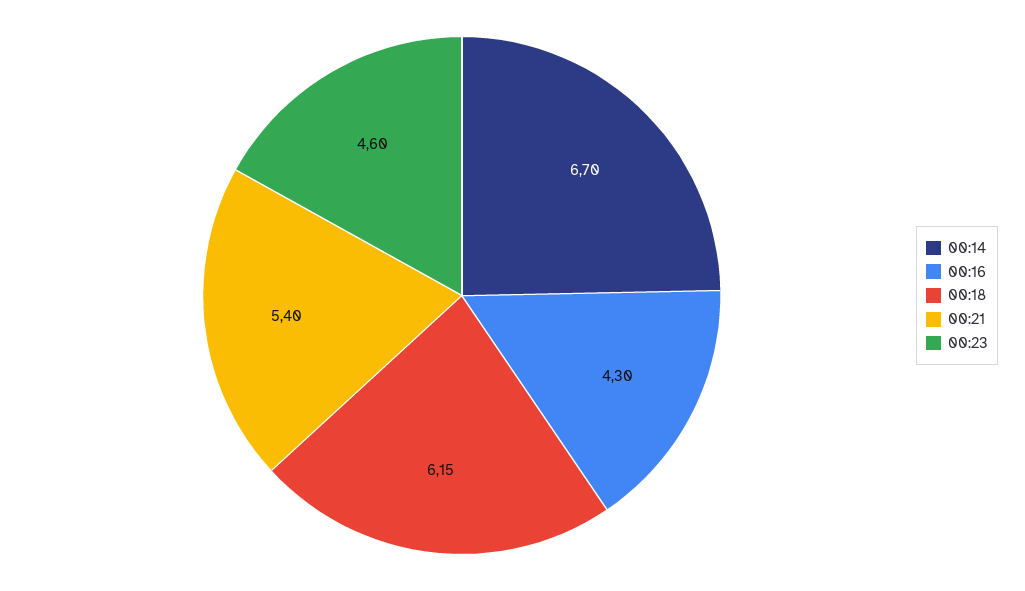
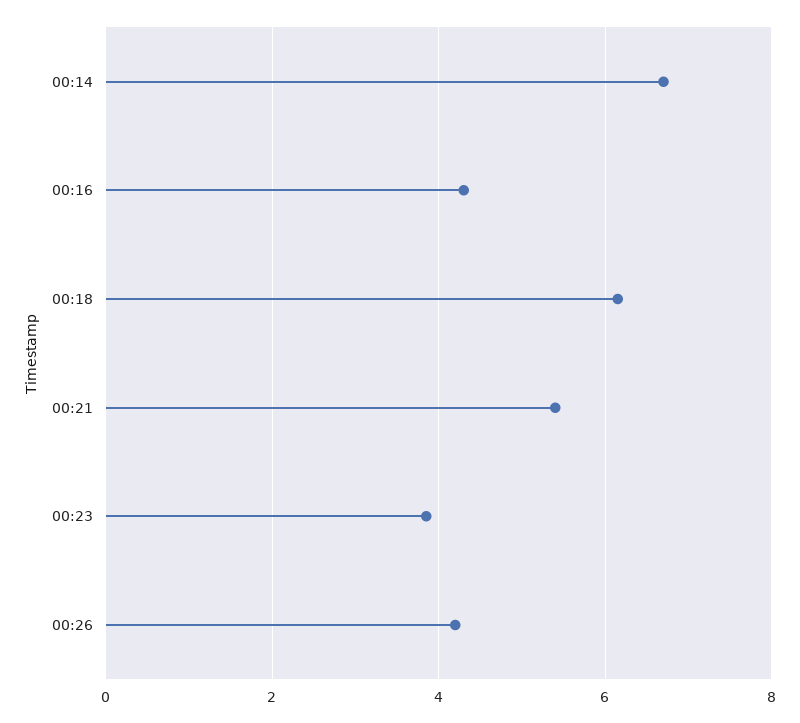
00:23: 4.6 -> 3.8
00:26: none -> 4.2

